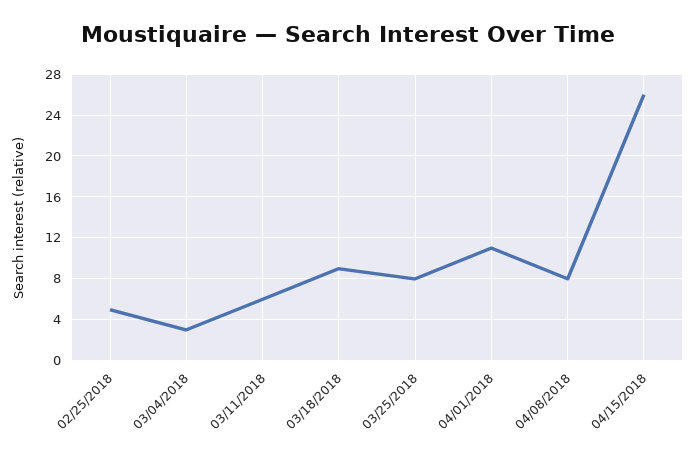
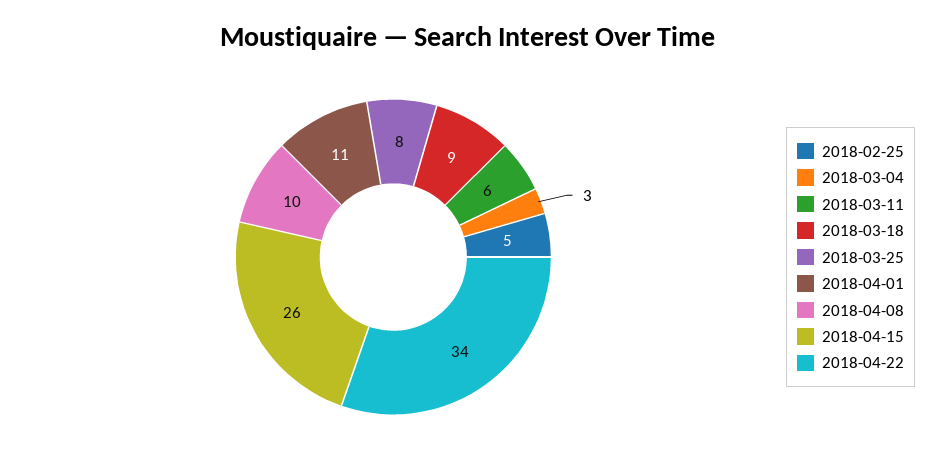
04/08/2018: 8 -> 10
2018-04-22: none -> 34

